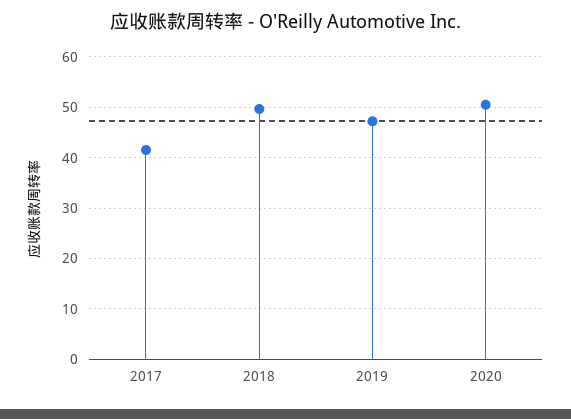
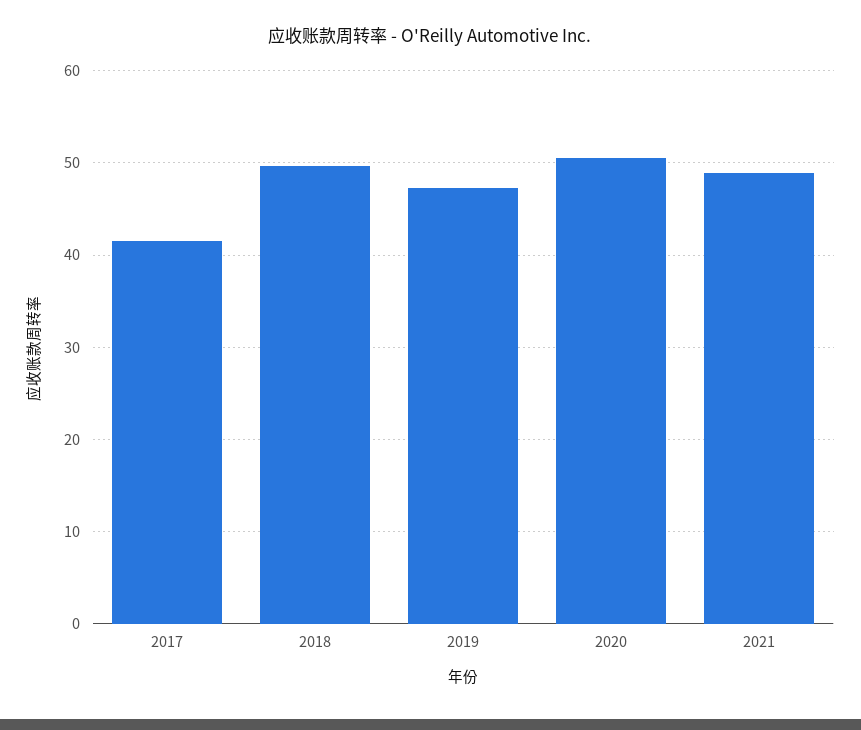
2021: none -> 49

